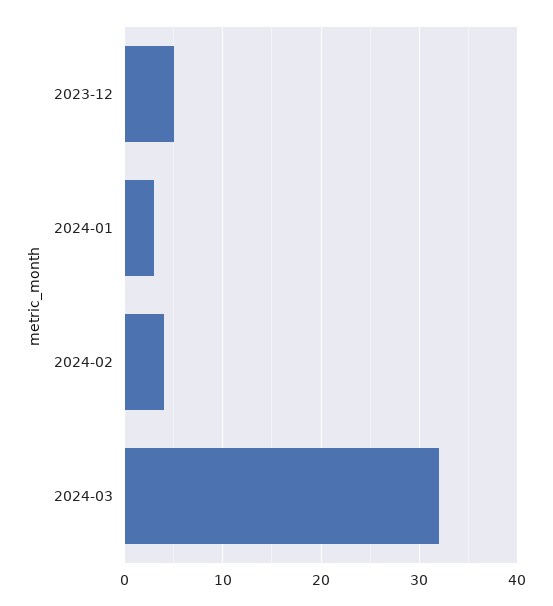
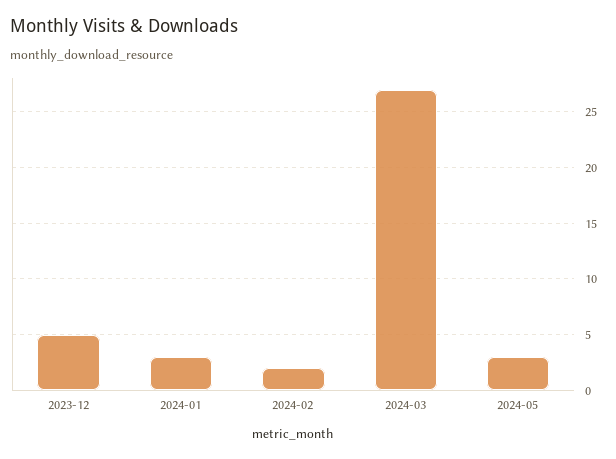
2024-02: 4 -> 2
2024-03: 32 -> 27
2024-05: none -> 3

